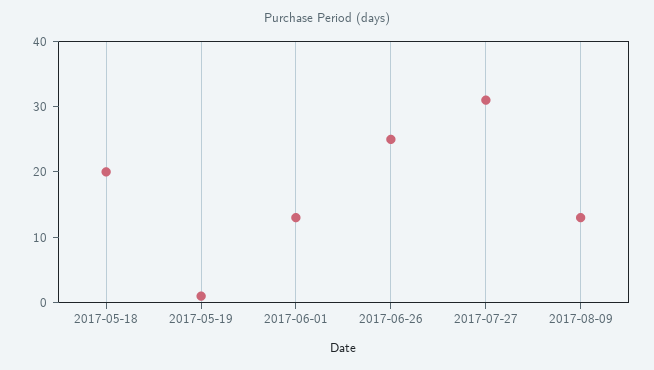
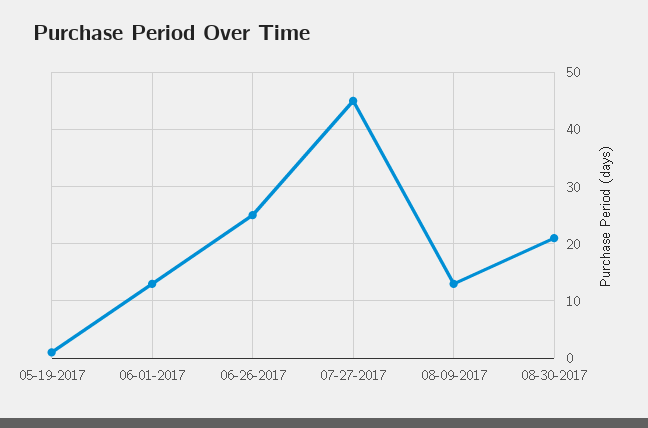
2017-05-18: 20 -> none
2017-07-27: 30 -> 45
08-30-2017: none -> 20

